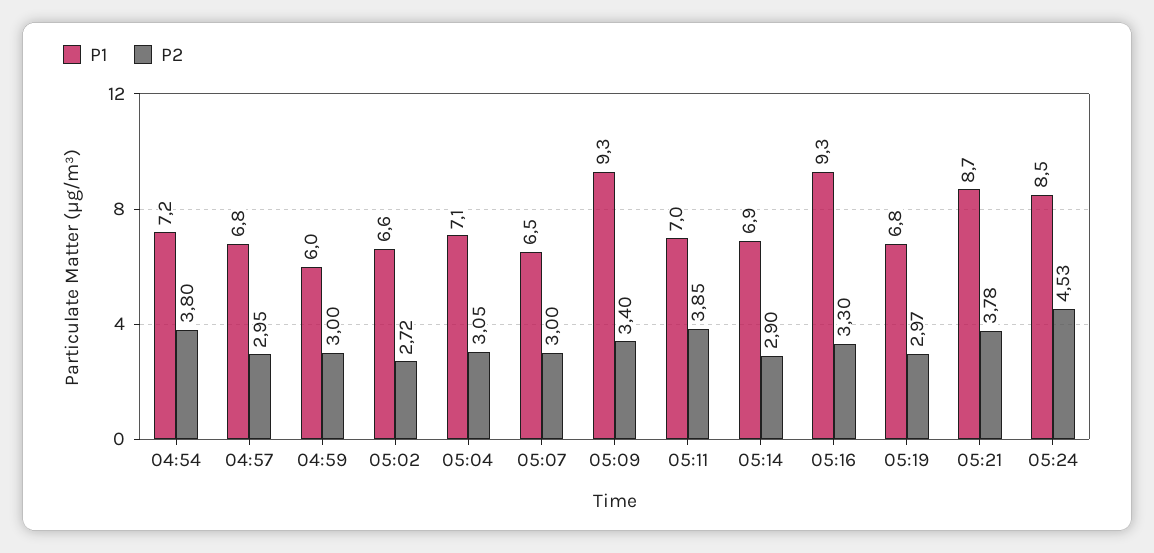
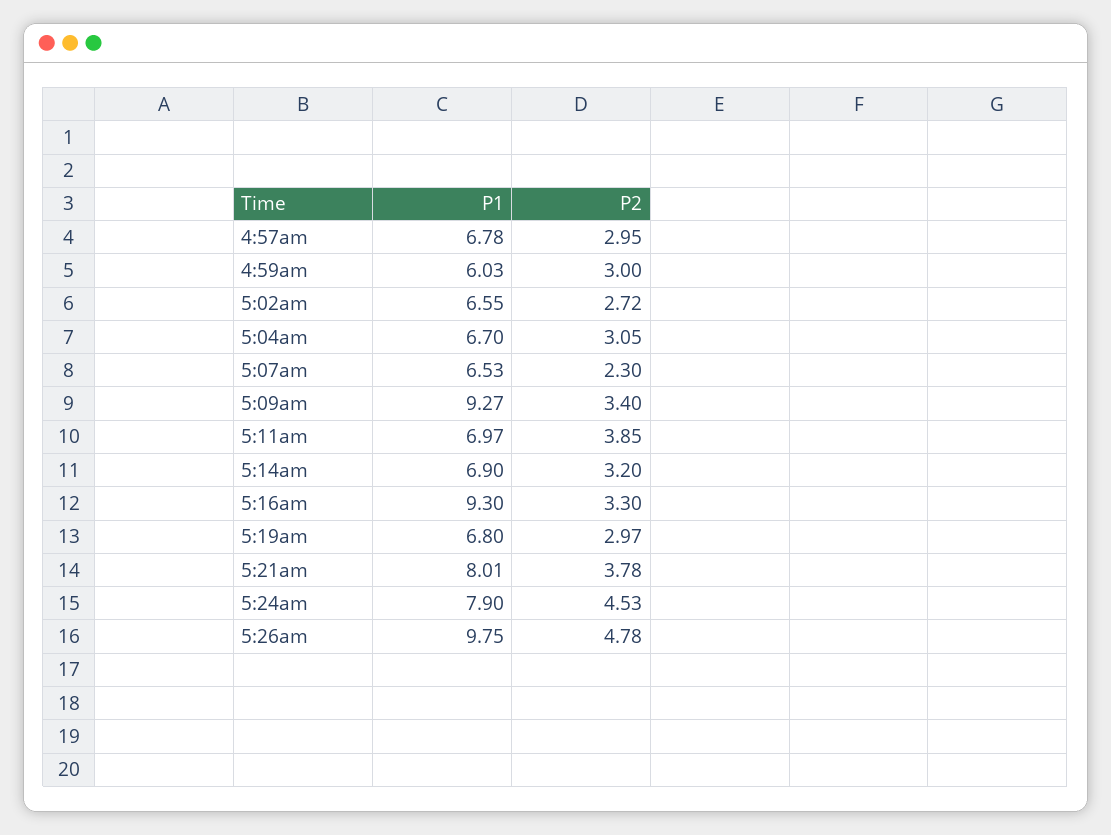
P1, 04:54: 7.2 -> none
P2, 04:54: 3.8 -> none
P1, 05:04: 7.1 -> 6.7
P2, 05:07: 3 -> 2.3
P2, 05:14: 2.9 -> 3.2
P1, 05:21: 8.7 -> 8.01
P1, 05:24: 8.5 -> 7.9
P1, 5:26am: none -> 9.75
P2, 5:26am: none -> 4.78

